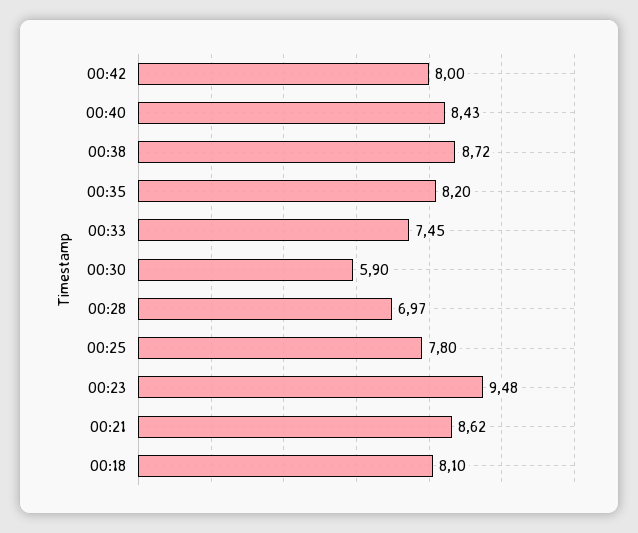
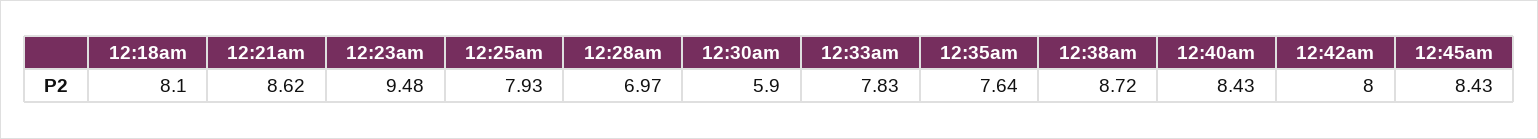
00:35: 8.2 -> 7.64
00:33: 7.45 -> 7.83
00:25: 7.8 -> 7.93
12:45am: none -> 8.43

